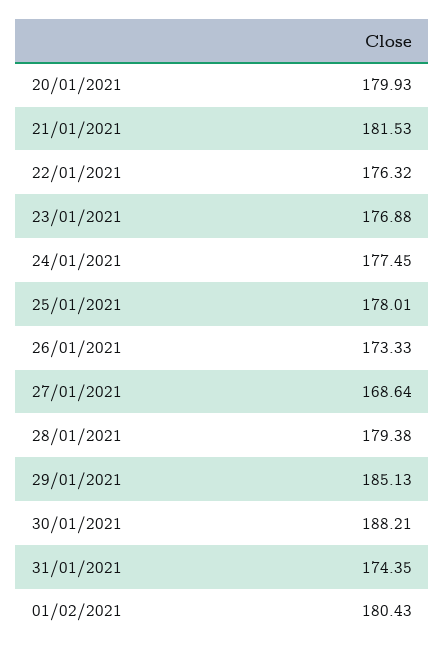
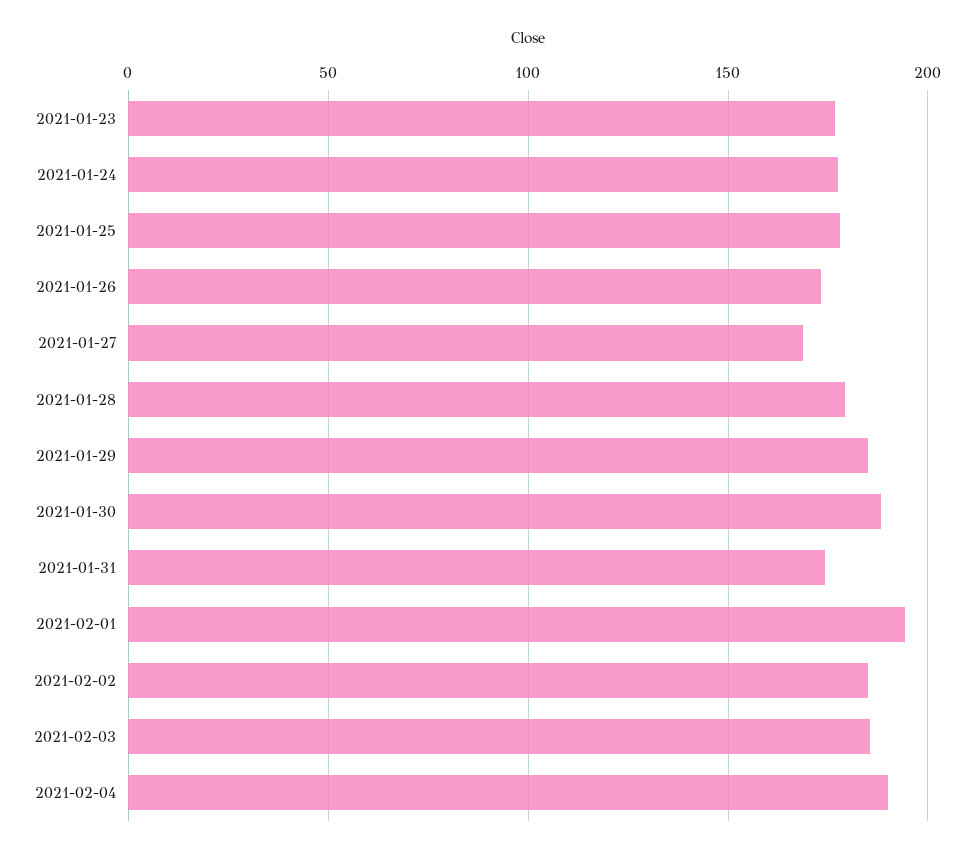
20/01/2021: 179.93 -> none
21/01/2021: 181.53 -> none
22/01/2021: 176.32 -> none
01/02/2021: 180.43 -> 195
2021-02-02: none -> 185
2021-02-03: none -> 185
2021-02-04: none -> 190

